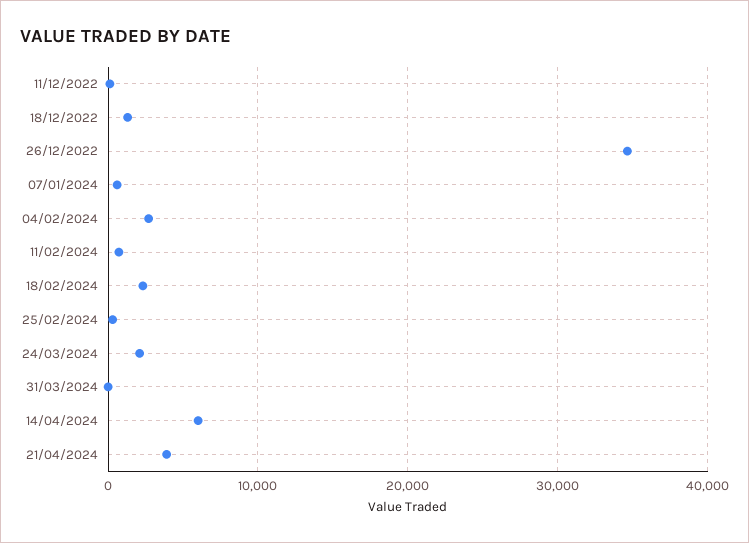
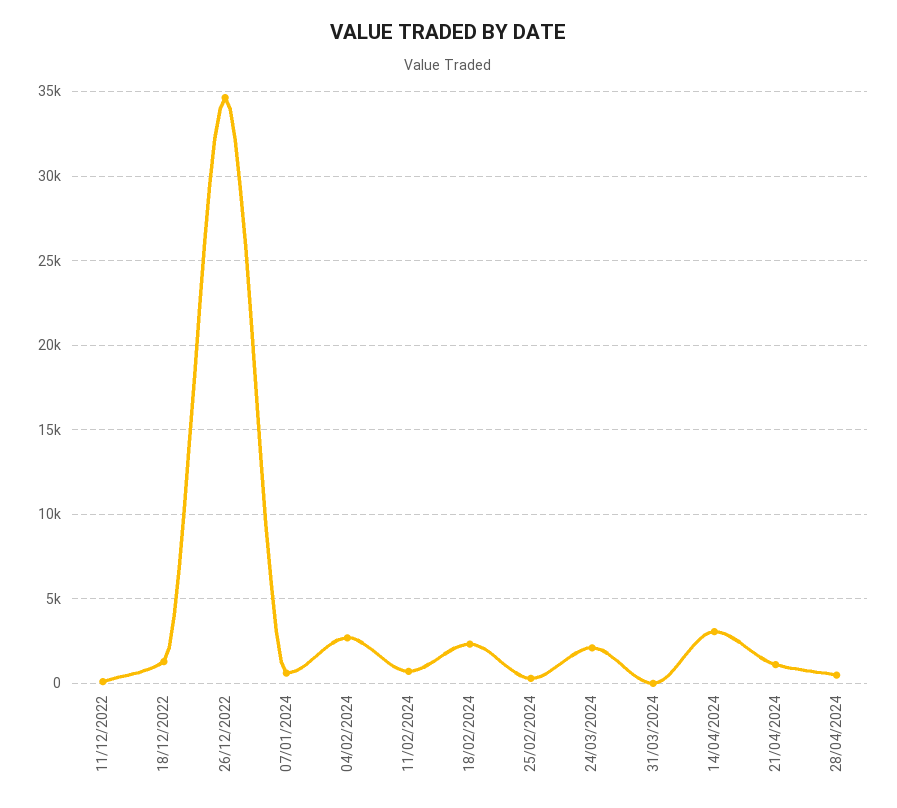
14/04/2024: 6000 -> 3000
21/04/2024: 4000 -> 1000
28/04/2024: none -> 500

